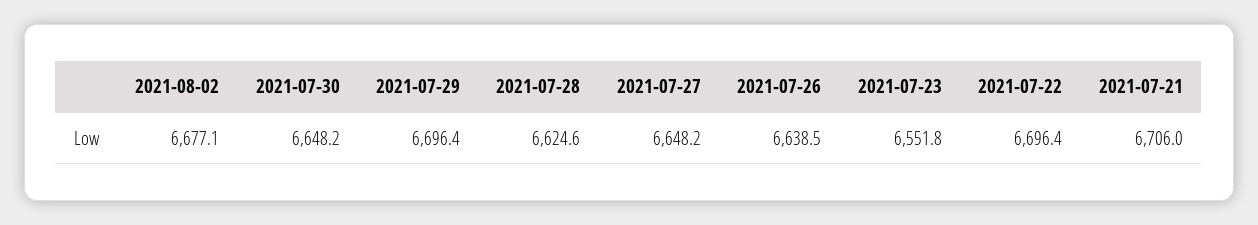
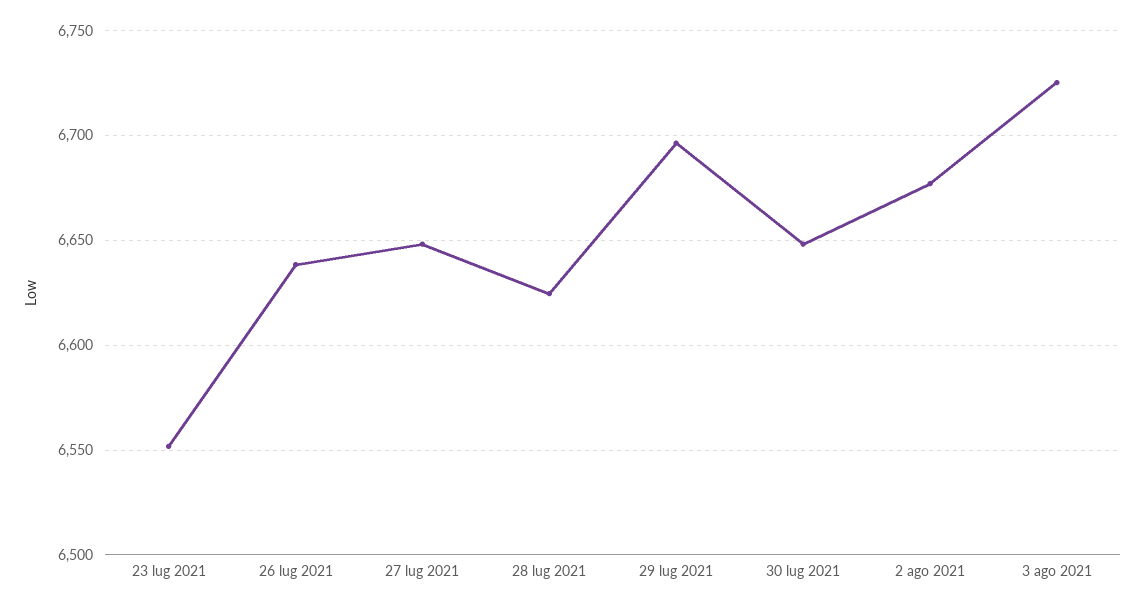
2021-07-22: 6696.4 -> none
2021-07-21: 6706 -> none
3 ago 2021: none -> 6725

